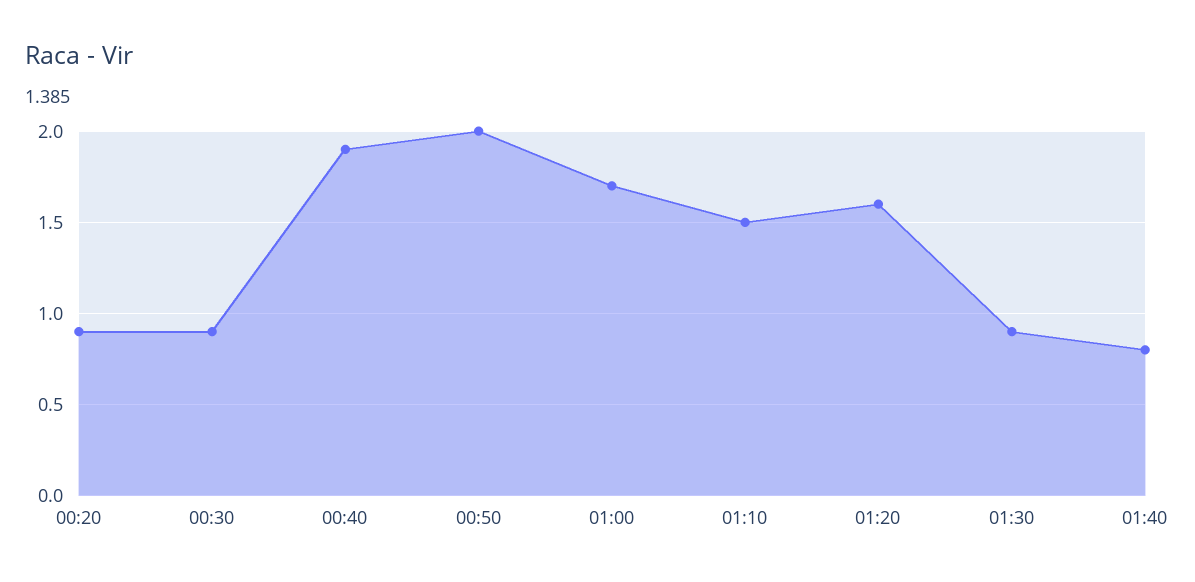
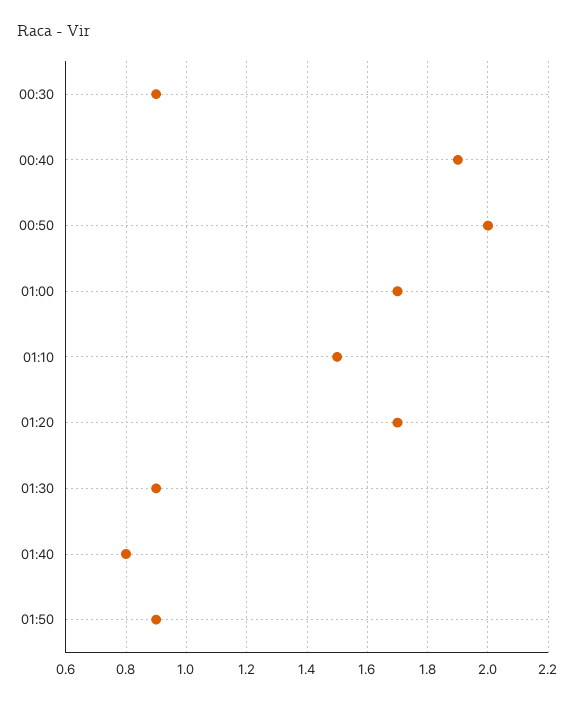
00:20: 0.9 -> none
01:20: 1.6 -> 1.7
01:50: none -> 0.9

